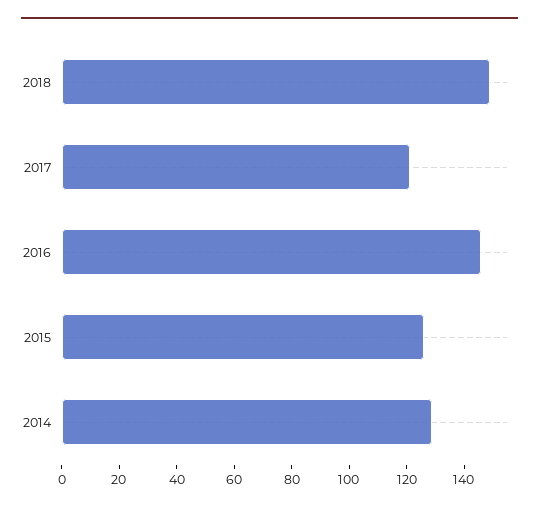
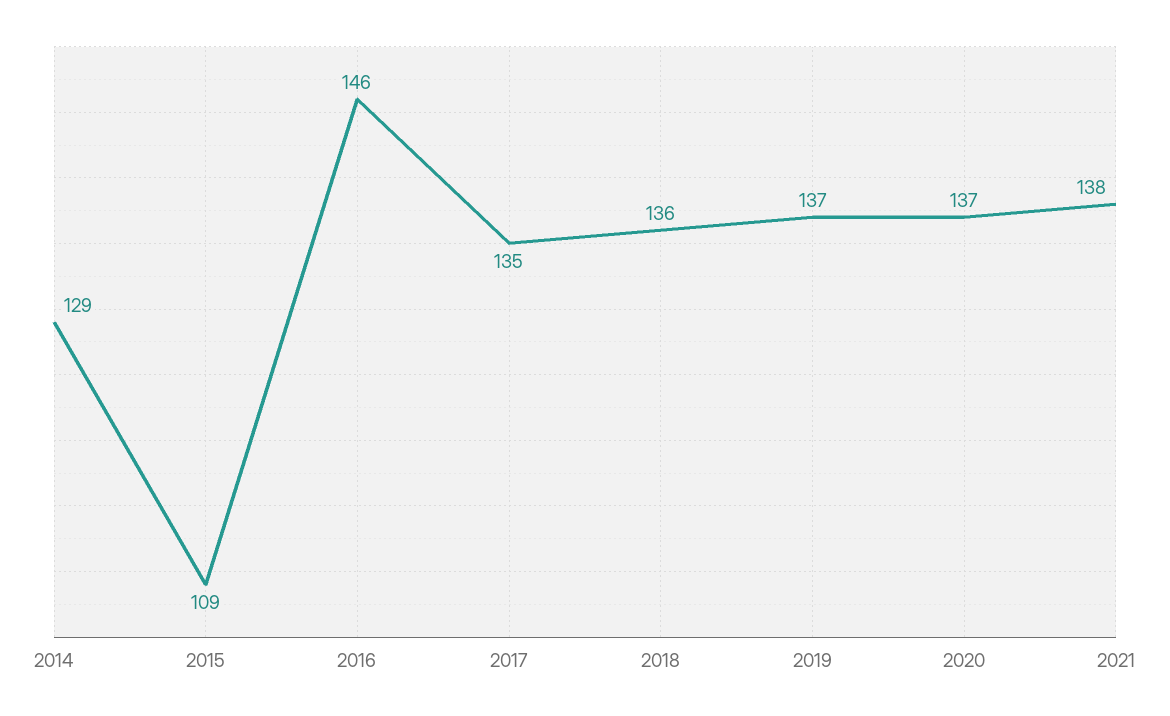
2018: 150 -> 136
2017: 120 -> 135
2015: 125 -> 109
2019: none -> 137
2020: none -> 137
2021: none -> 138

